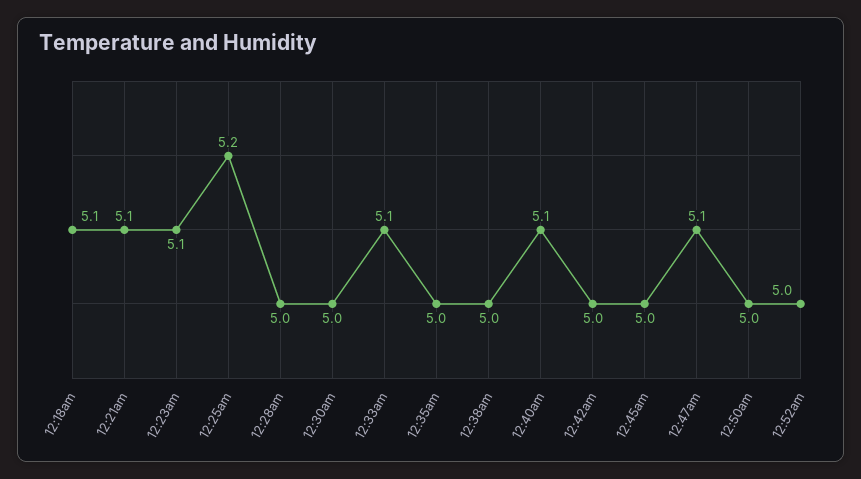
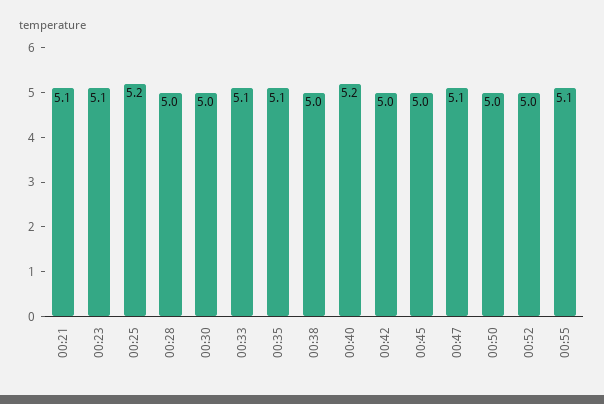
12:18am: 5.1 -> none
12:35am: 5 -> 5.1
12:40am: 5.1 -> 5.2
00:55: none -> 5.1

